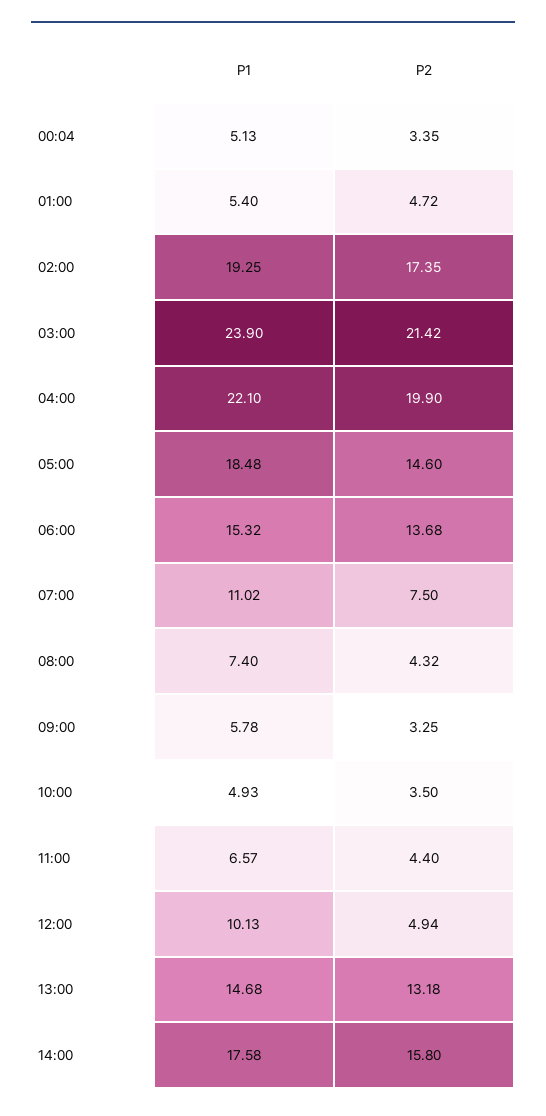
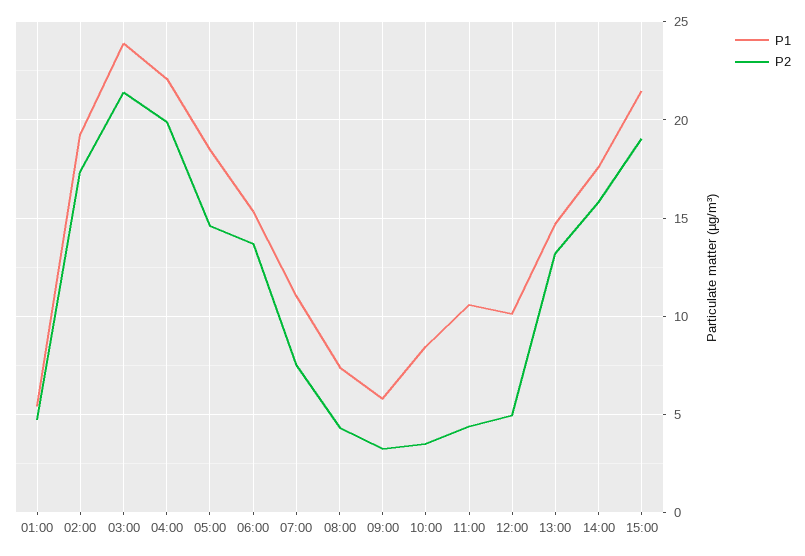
P1, 00:04: 5.13 -> none
P2, 00:04: 3.35 -> none
P1, 10:00: 4.93 -> 8.5
P1, 11:00: 6.57 -> 10.5
P1, 15:00: none -> 21.5
P2, 15:00: none -> 19

